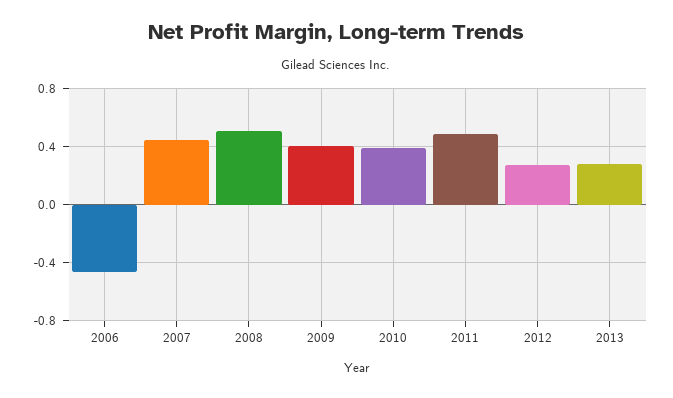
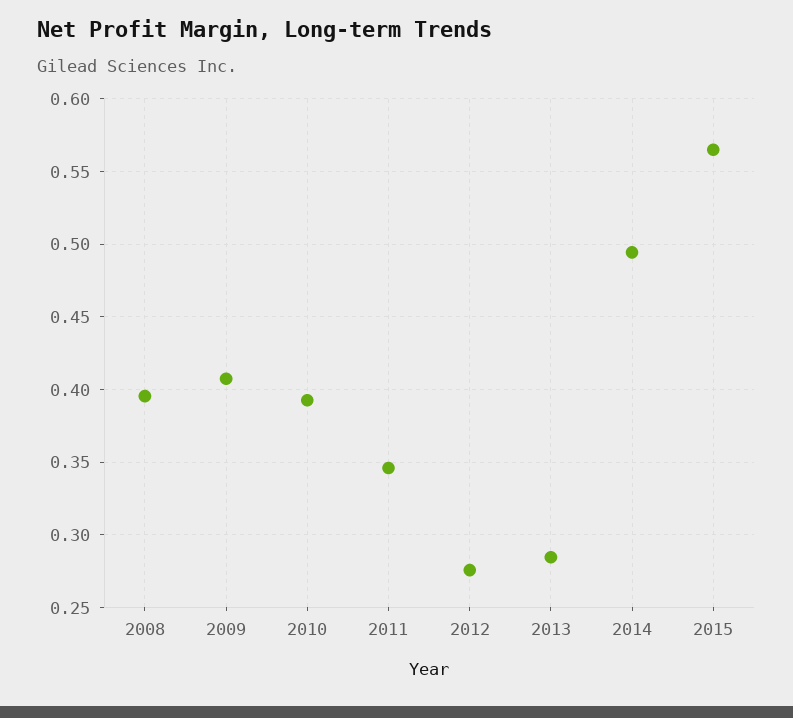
2006: -0.45 -> none
2007: 0.45 -> none
2008: 0.5 -> 0.395
2011: 0.5 -> 0.345
2014: none -> 0.495
2015: none -> 0.565

